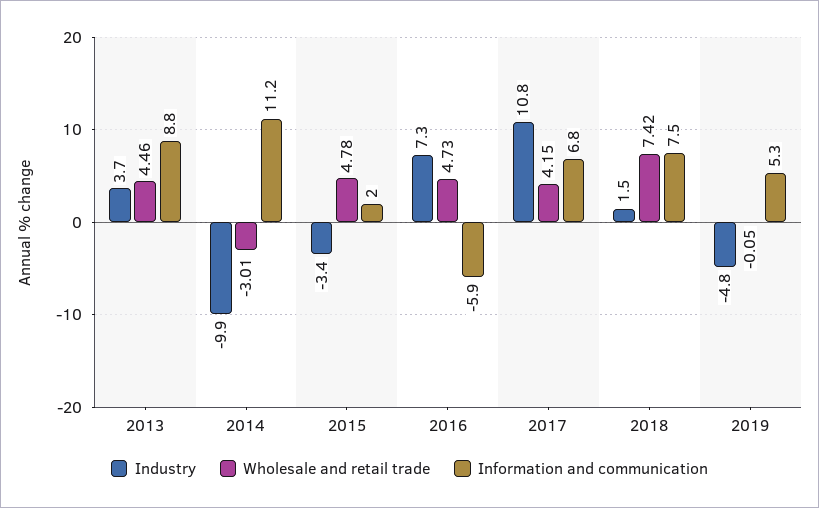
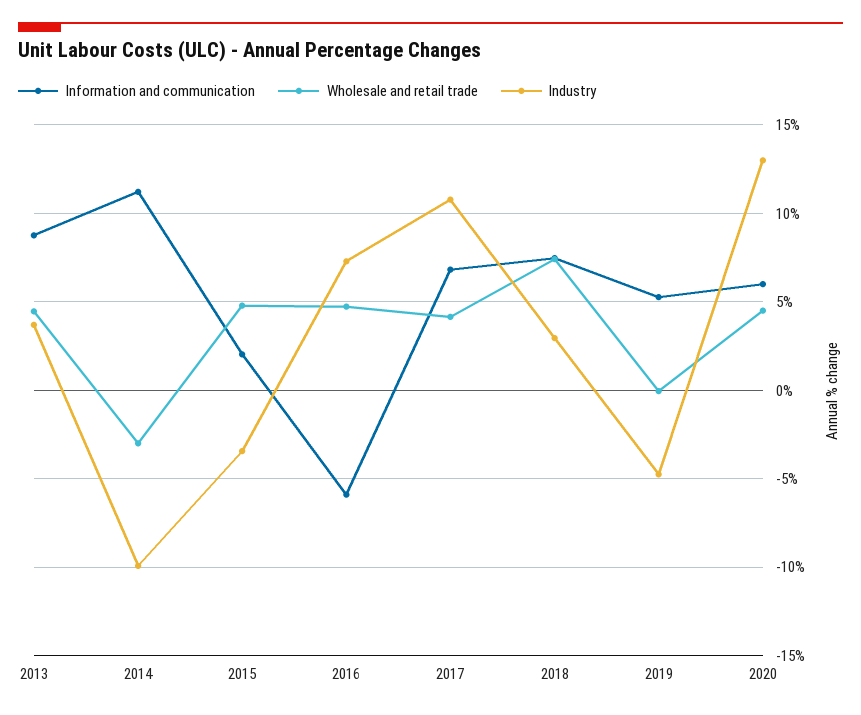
Industry, 2018: 1.5 -> 3
Information and communication, 2020: none -> 6
Wholesale and retail trade, 2020: none -> 4.5
Industry, 2020: none -> 13

